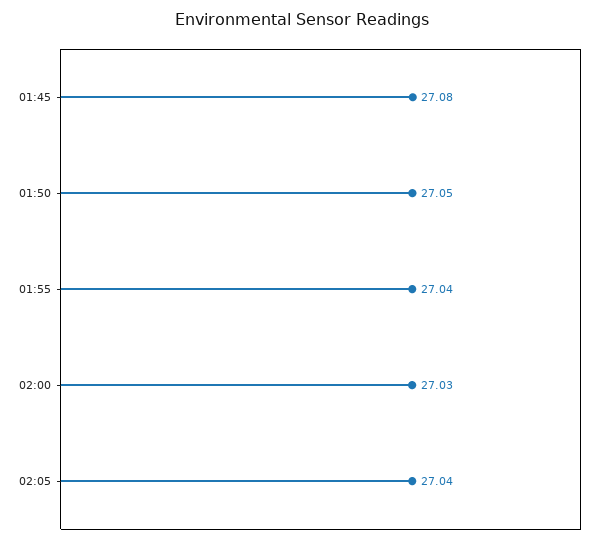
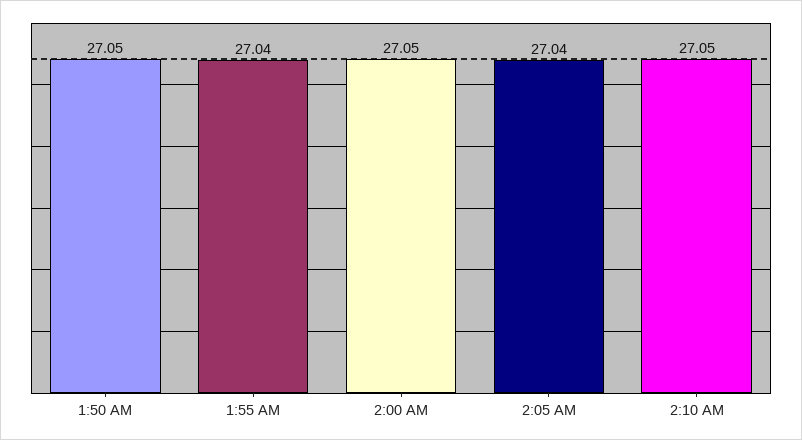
01:45: 27.08 -> none
02:00: 27.03 -> 27.05
2:10 AM: none -> 27.05

